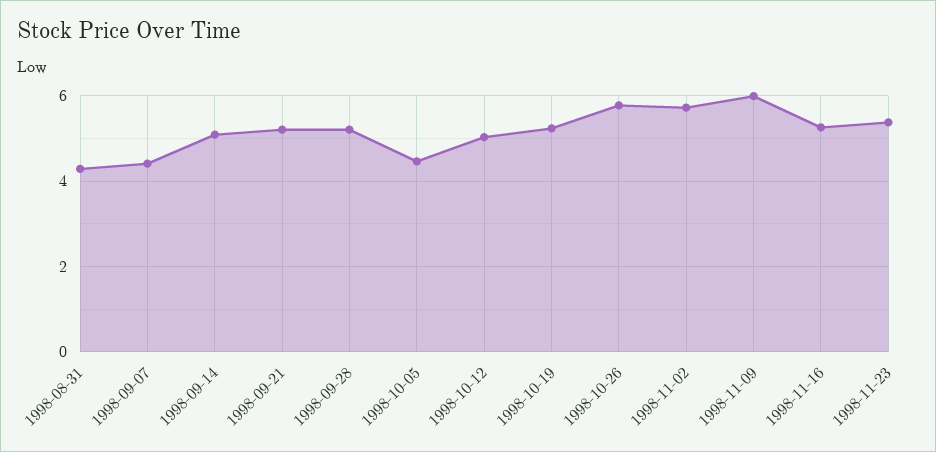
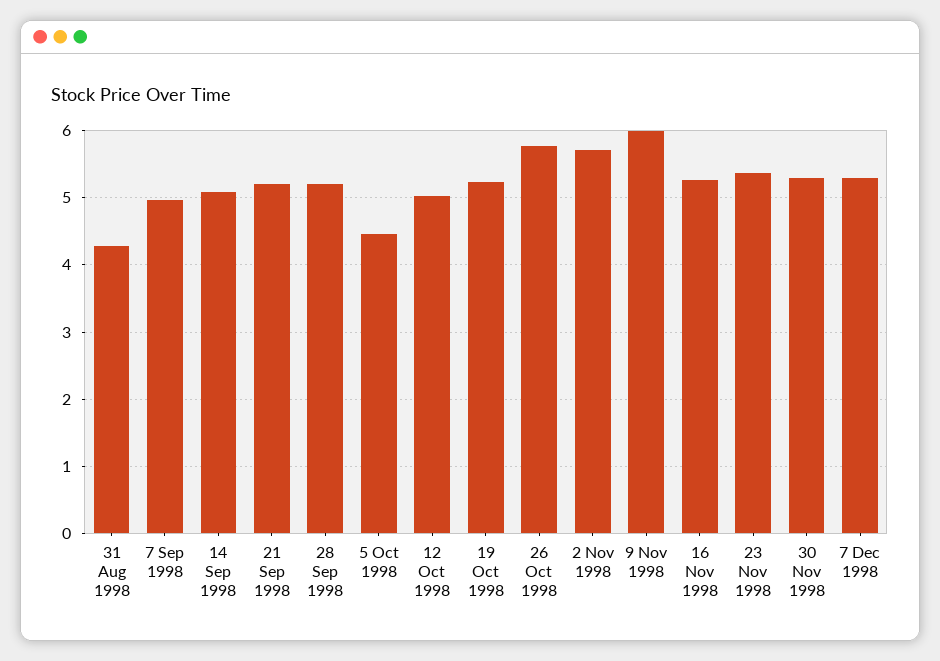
1998-09-07: 4.4 -> 5
30 Nov 1998: none -> 5.3
7 Dec 1998: none -> 5.3

